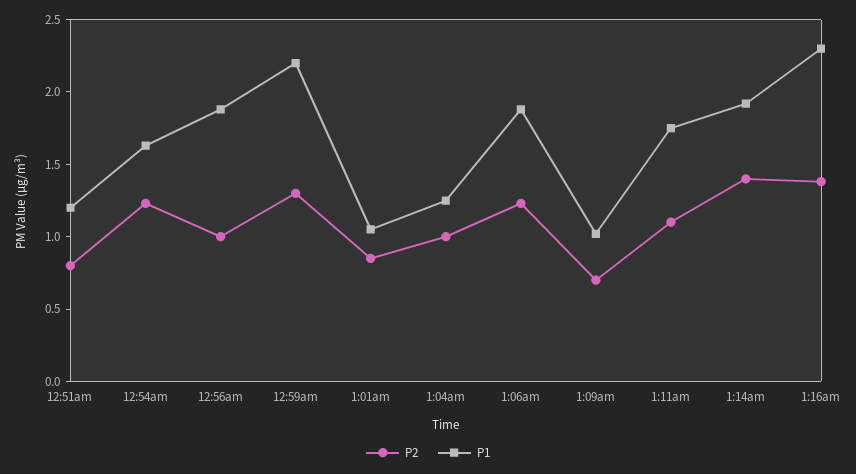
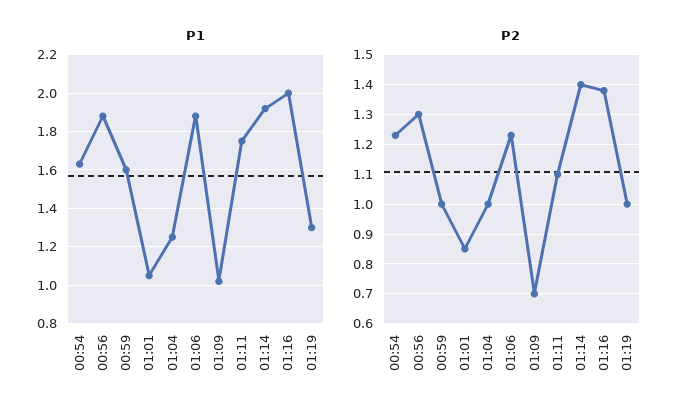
P2, 12:51am: 0.8 -> none
P1, 12:51am: 1.2 -> none
P2, 12:56am: 1 -> 1.3
P2, 12:59am: 1.3 -> 1
P1, 12:59am: 2.2 -> 1.6
P1, 1:16am: 2.3 -> 2
P1, 01:19: none -> 1.3
P2, 01:19: none -> 1

